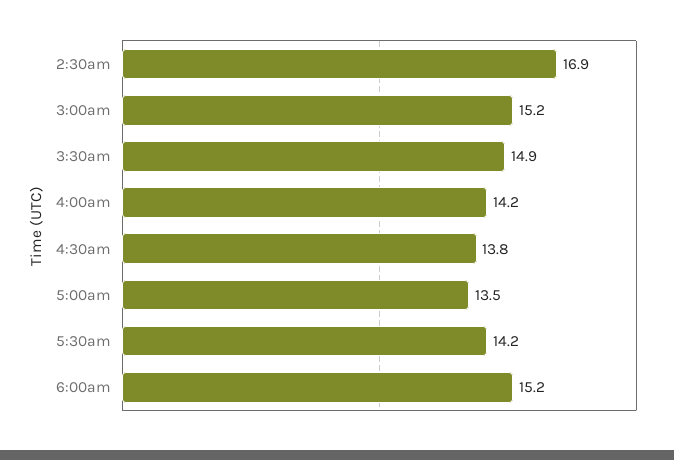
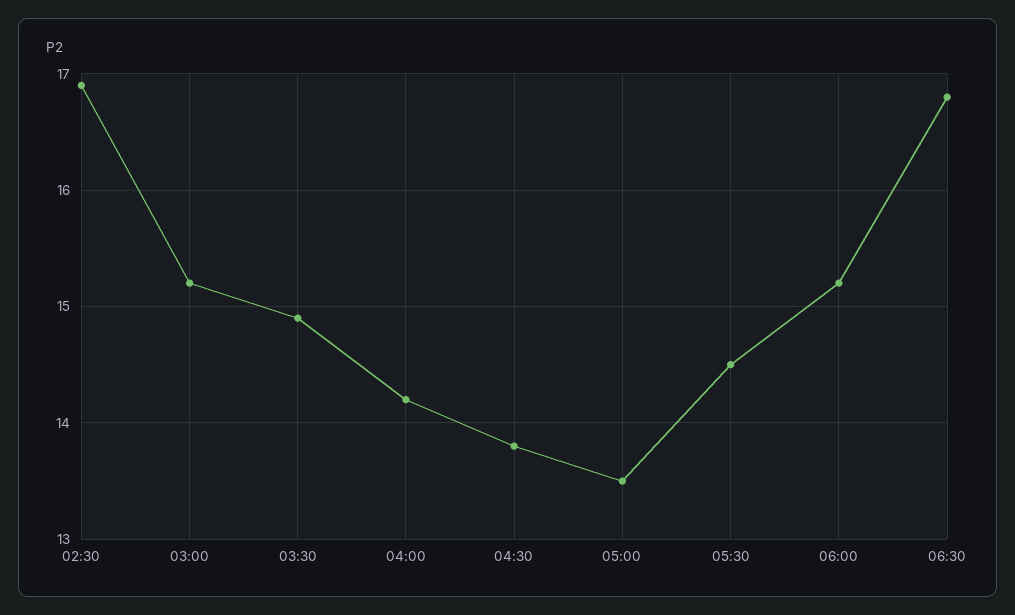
5:30am: 14.2 -> 14.5
06:30: none -> 16.8

